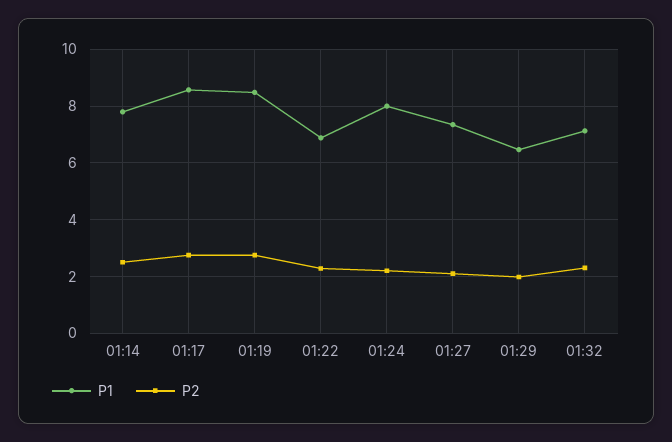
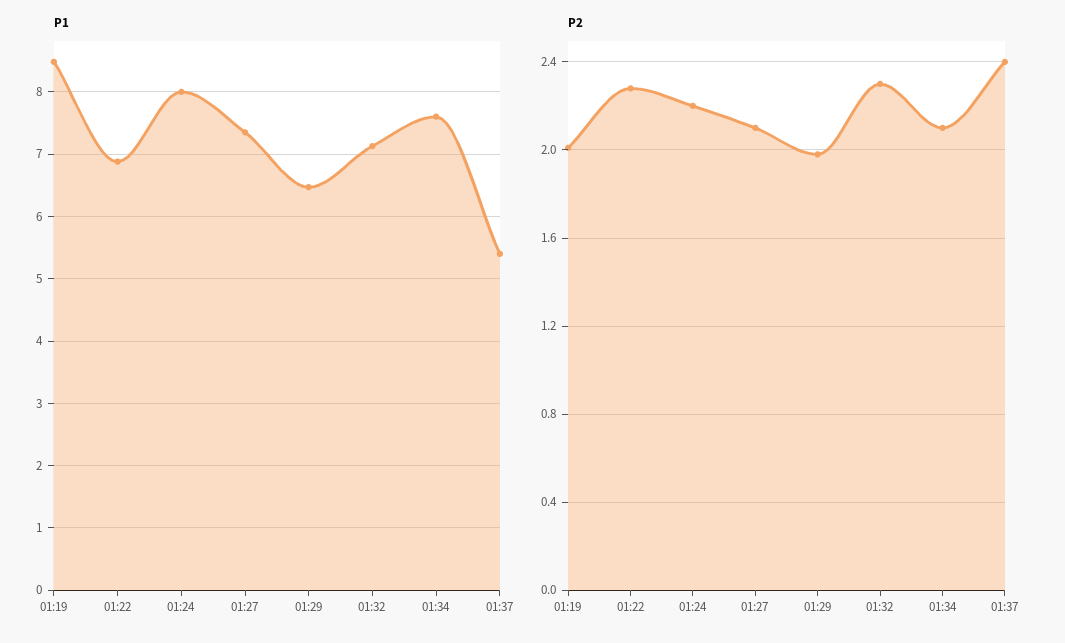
P1, 01:14: 7.75 -> none
P2, 01:14: 2.5 -> none
P1, 01:17: 8.5 -> none
P2, 01:17: 2.75 -> none
P2, 01:19: 2.75 -> 2
P1, 01:34: none -> 7.6
P1, 01:37: none -> 5.4
P2, 01:34: none -> 2.1
P2, 01:37: none -> 2.4

